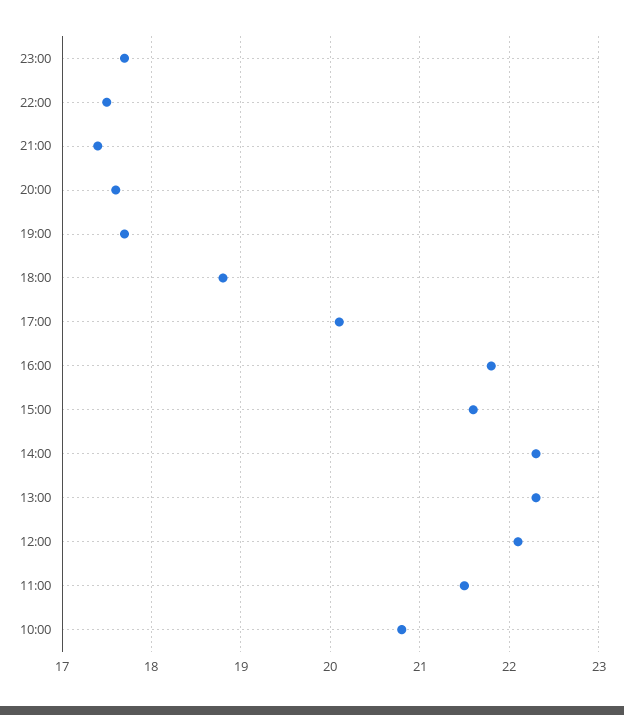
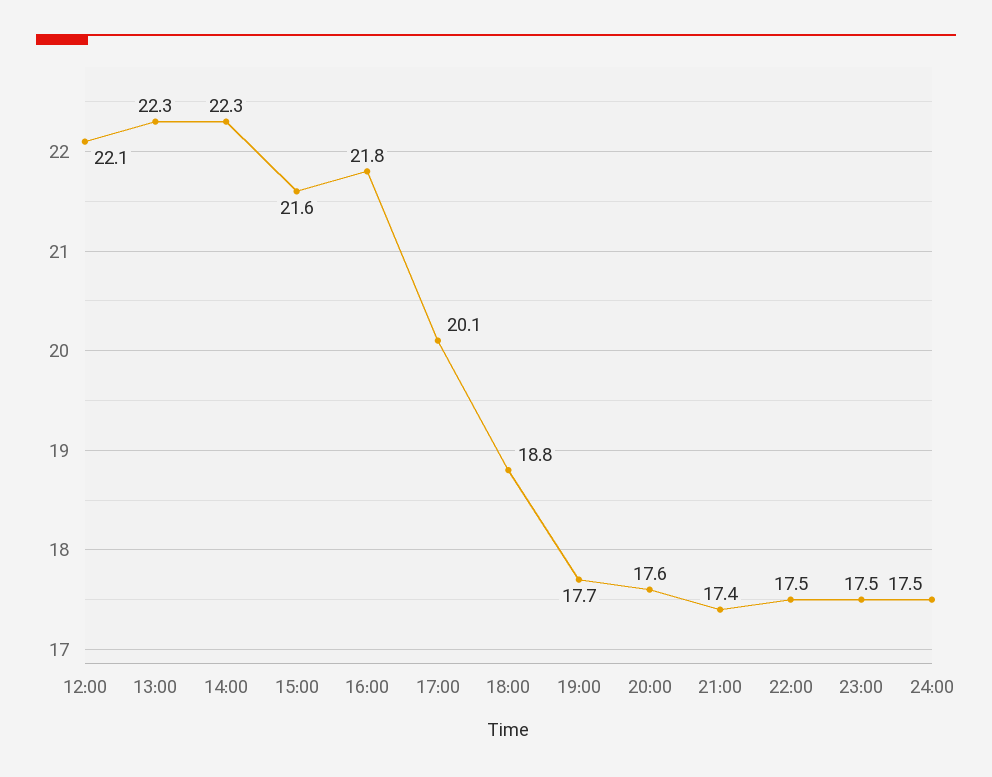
23:00: 17.7 -> 17.5
11:00: 21.5 -> none
10:00: 20.8 -> none
24:00: none -> 17.5

